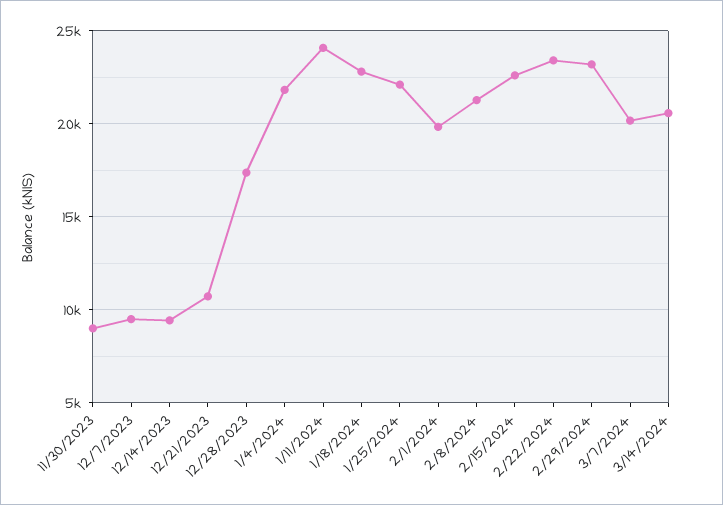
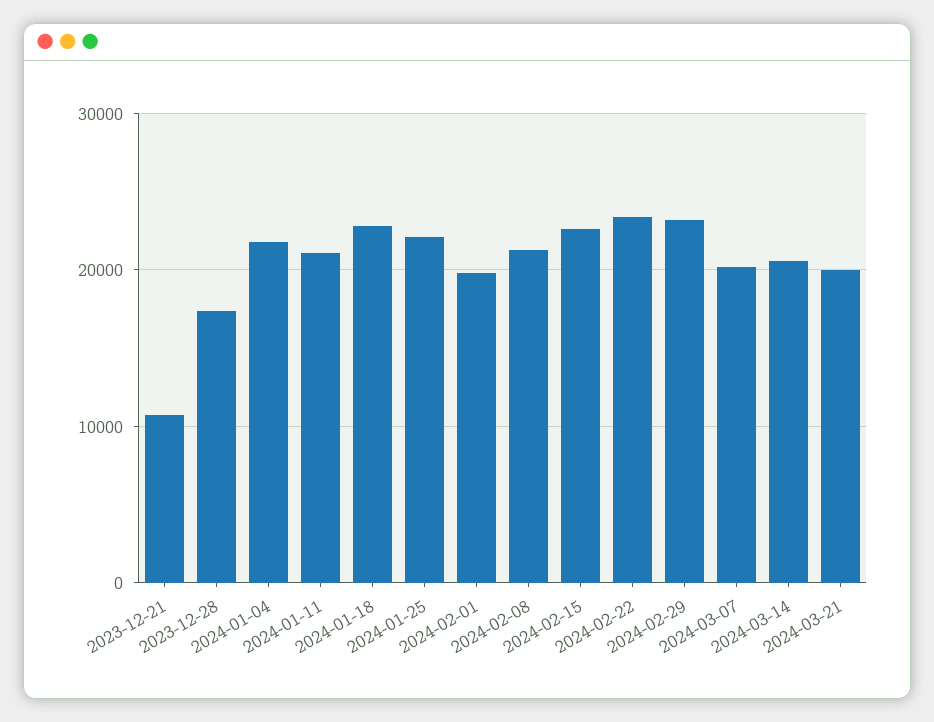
11/30/2023: 9000 -> none
12/7/2023: 9500 -> none
12/14/2023: 9500 -> none
1/11/2024: 24000 -> 21000
2024-03-21: none -> 20000

